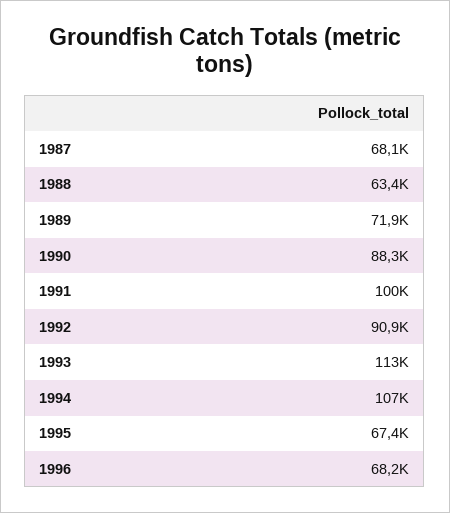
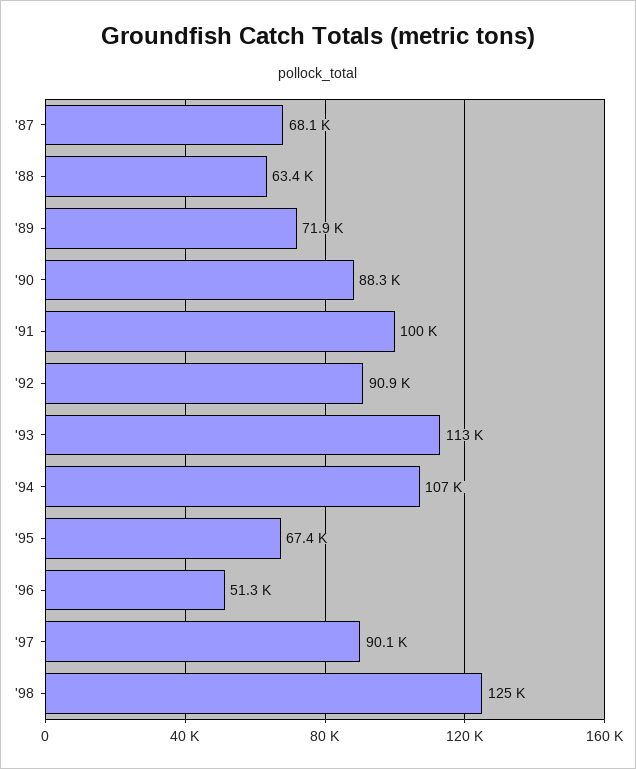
1996: 68200 -> 51300
'97: none -> 90100
'98: none -> 125000

